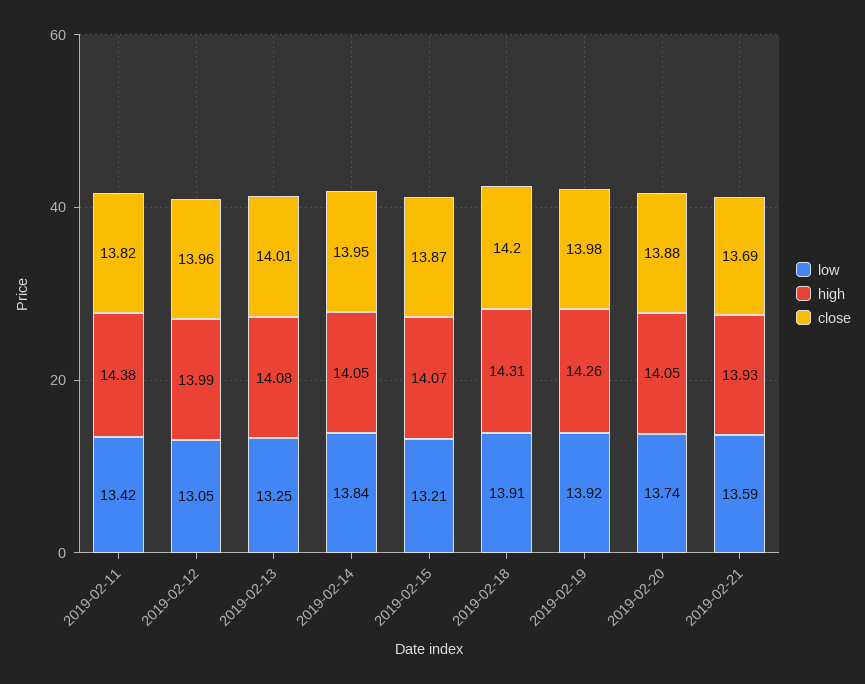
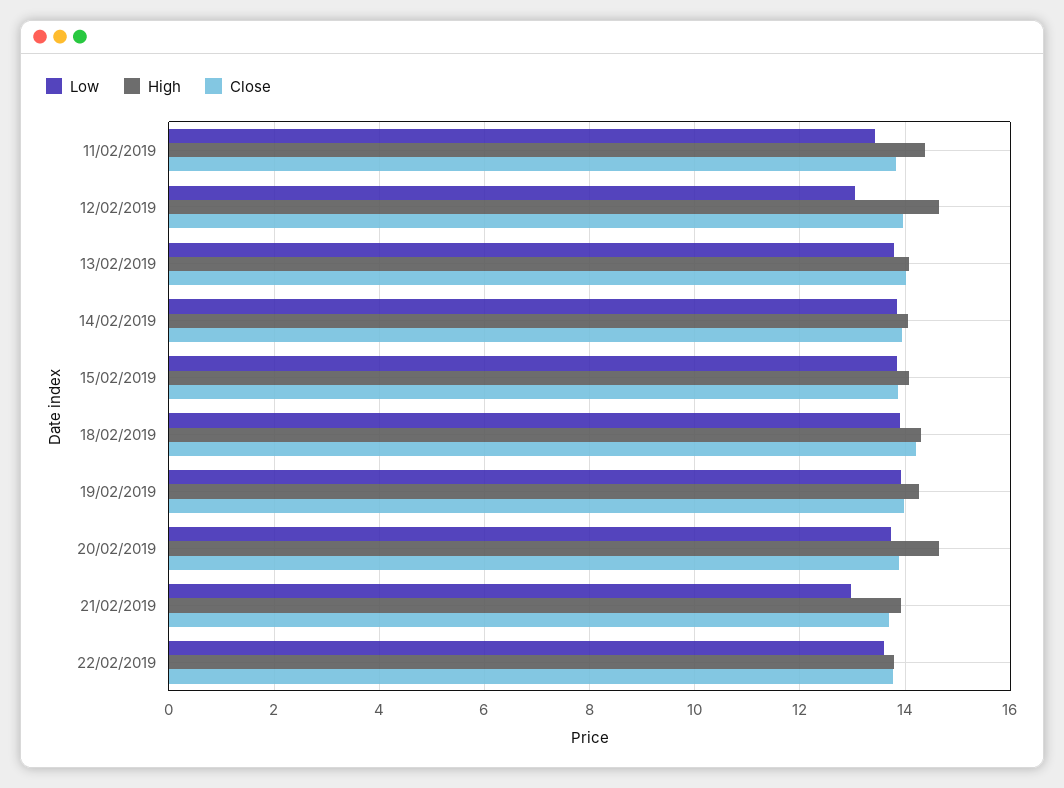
high, 2019-02-12: 13.99 -> 14.6
low, 2019-02-13: 13.25 -> 13.8
low, 2019-02-15: 13.21 -> 13.8
high, 2019-02-20: 14.05 -> 14.6
low, 2019-02-21: 13.59 -> 13
low, 22/02/2019: none -> 13.6
high, 22/02/2019: none -> 13.8
close, 22/02/2019: none -> 13.8

